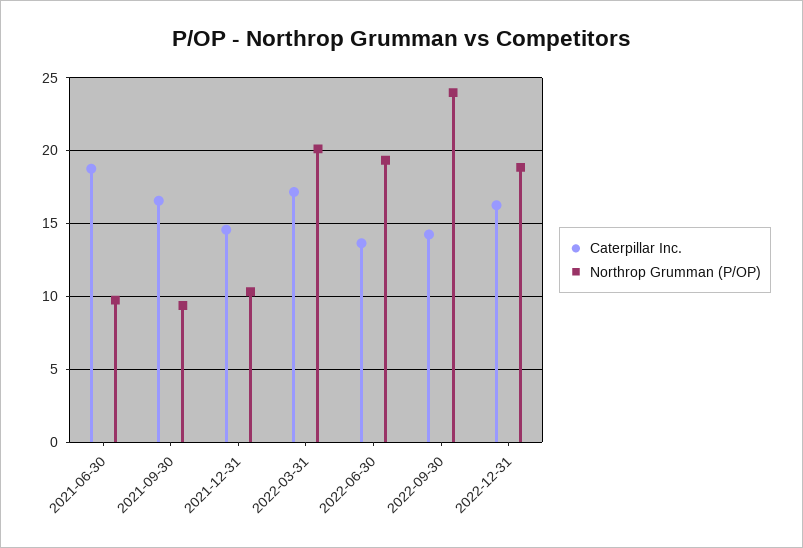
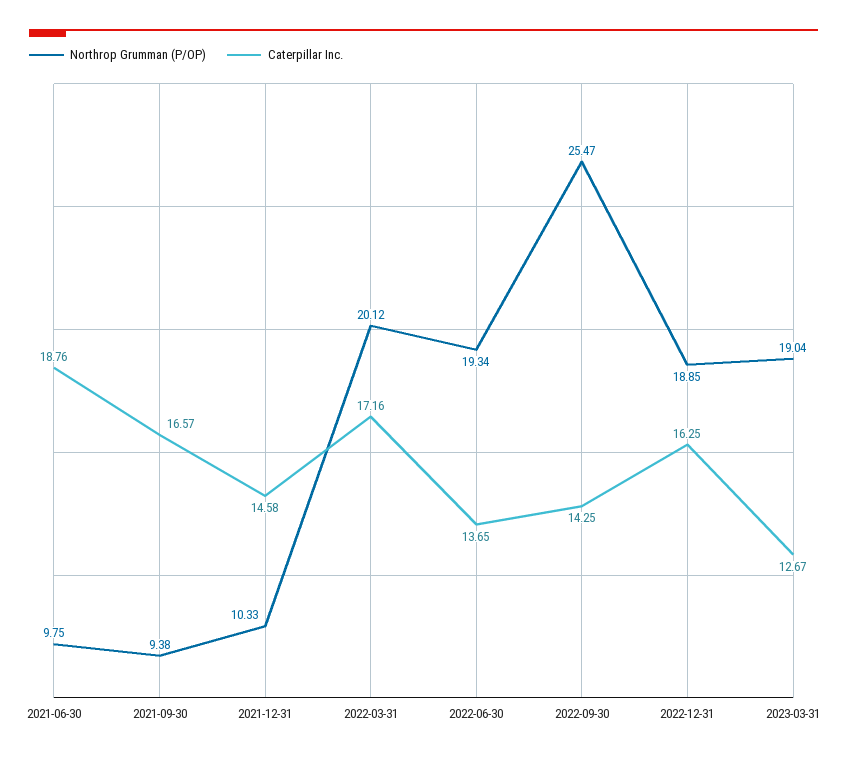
Northrop Grumman (P/OP), 2022-09-30: 24 -> 25.47
Northrop Grumman (P/OP), 2023-03-31: none -> 19.04
Caterpillar Inc., 2023-03-31: none -> 12.67

